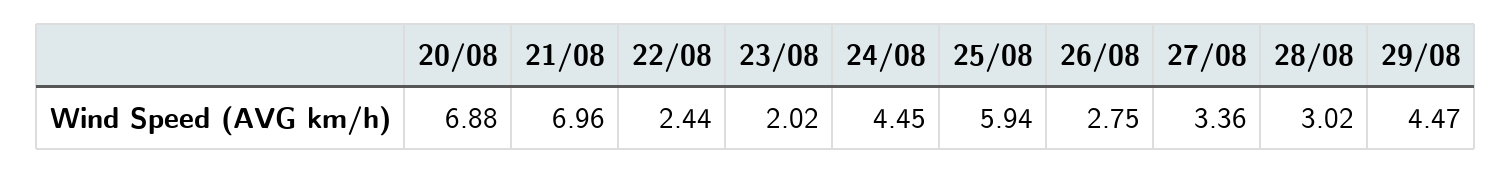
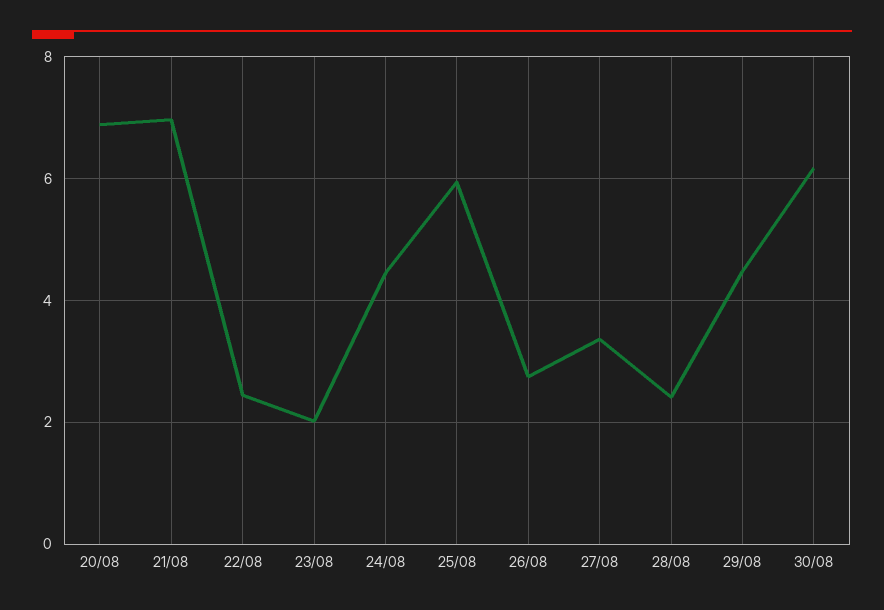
28/08: 3.02 -> 2.4
30/08: none -> 6.2

